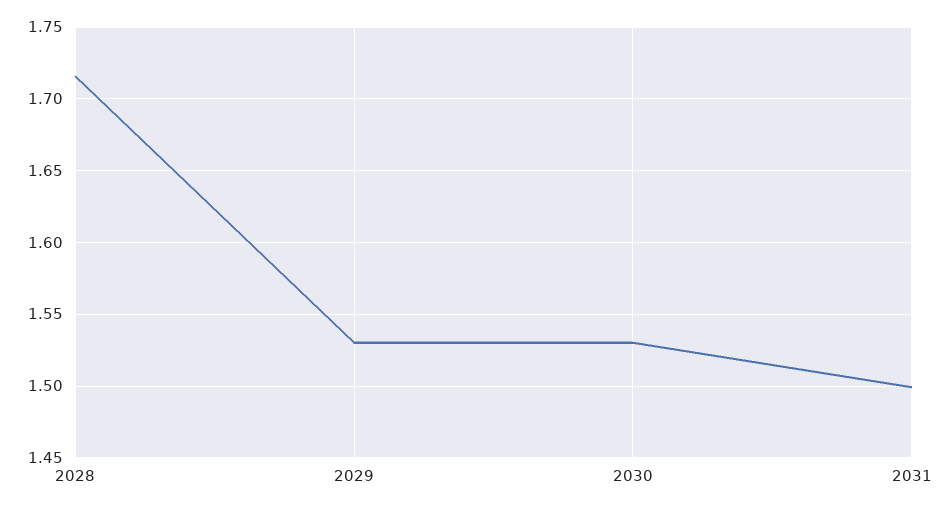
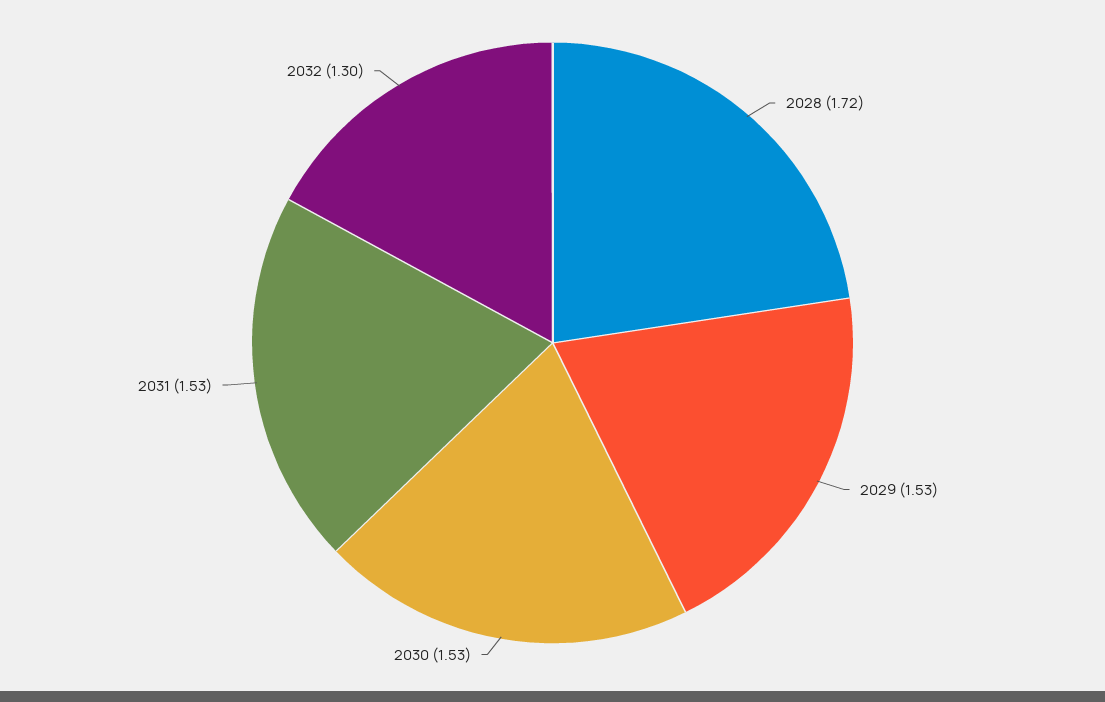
2031: 1.5 -> 1.53
2032: none -> 1.3

